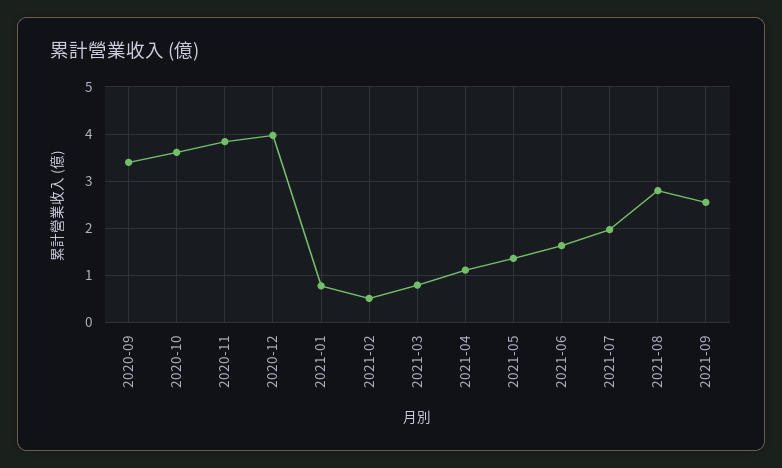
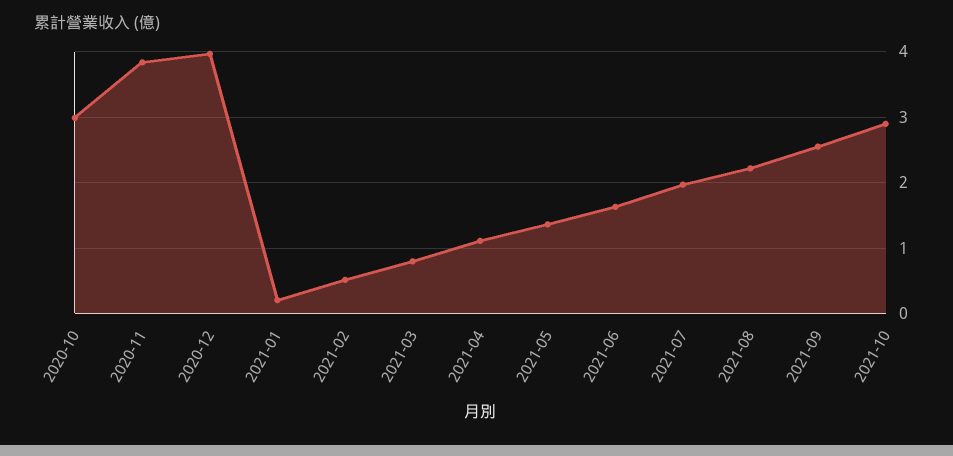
2020-09: 3.4 -> none
2020-10: 3.6 -> 3
2021-01: 0.8 -> 0.2
2021-08: 2.8 -> 2.2
2021-10: none -> 2.9

